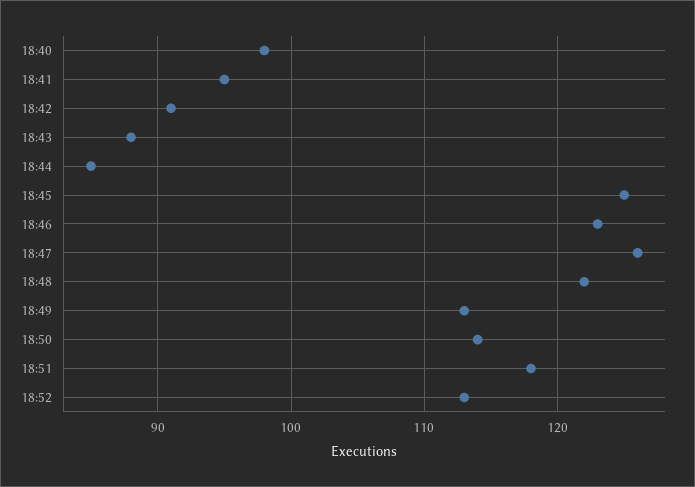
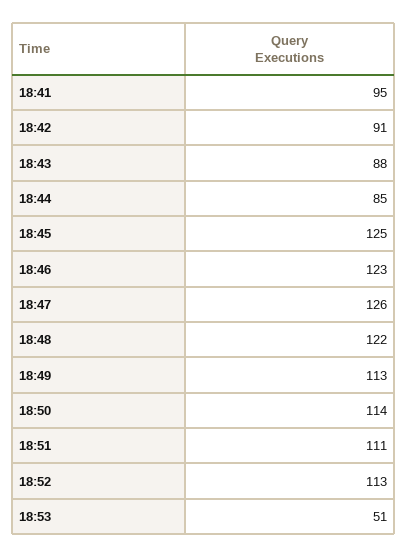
18:40: 98 -> none
18:51: 118 -> 111
18:53: none -> 51

